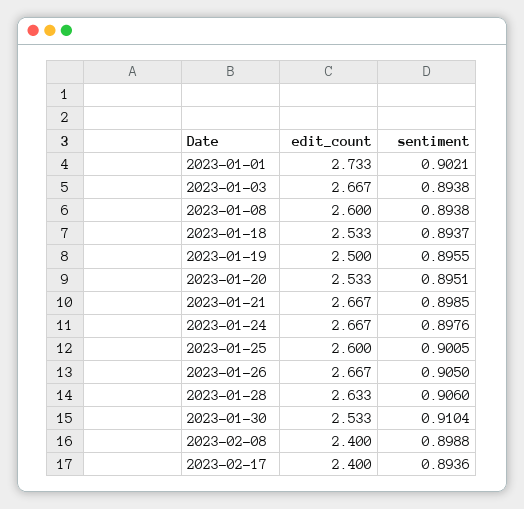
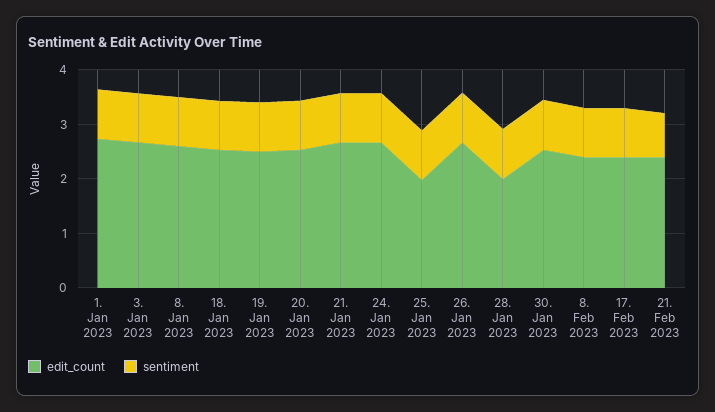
edit_count, 2023-01-25: 2.6 -> 2
edit_count, 2023-01-28: 2.633 -> 2
edit_count, 21. Feb 2023: none -> 2.4
sentiment, 21. Feb 2023: none -> 0.8

